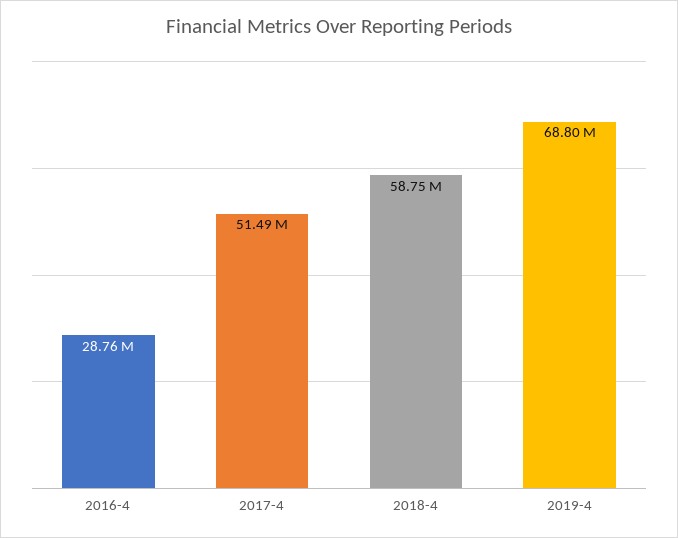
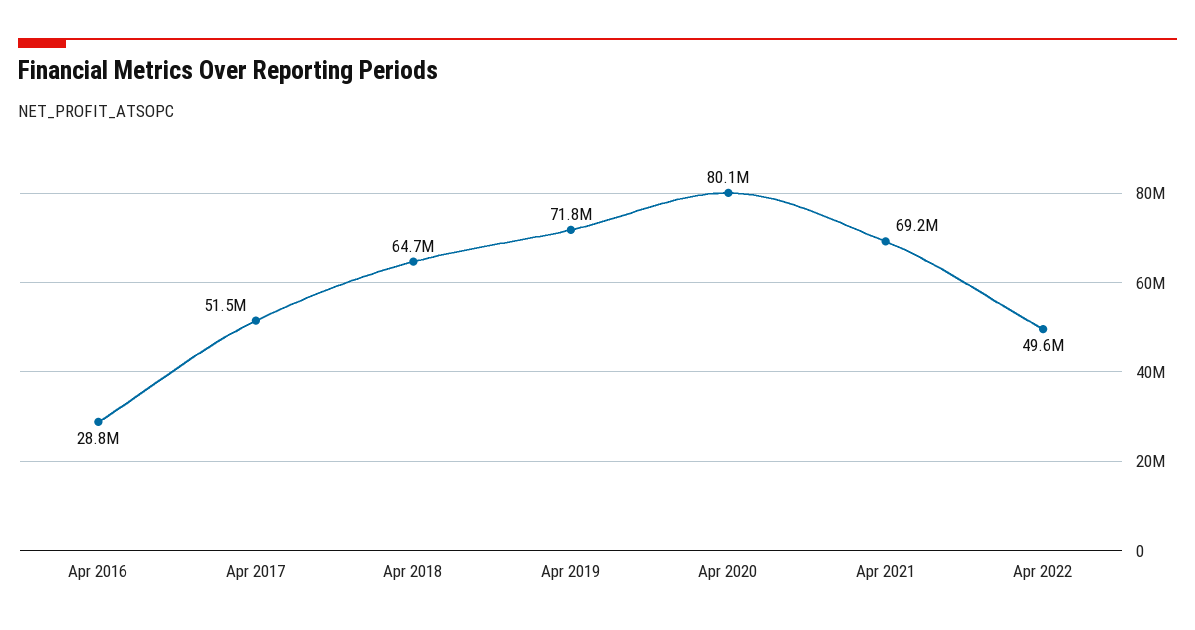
2018-4: 58750000 -> 64700000
2019-4: 68800000 -> 71800000
Apr 2020: none -> 80100000
Apr 2021: none -> 69200000
Apr 2022: none -> 49600000

